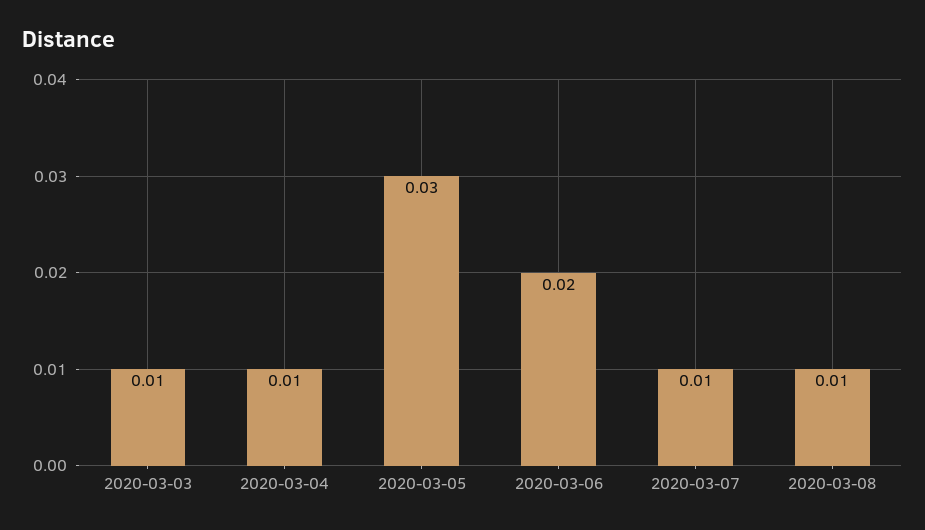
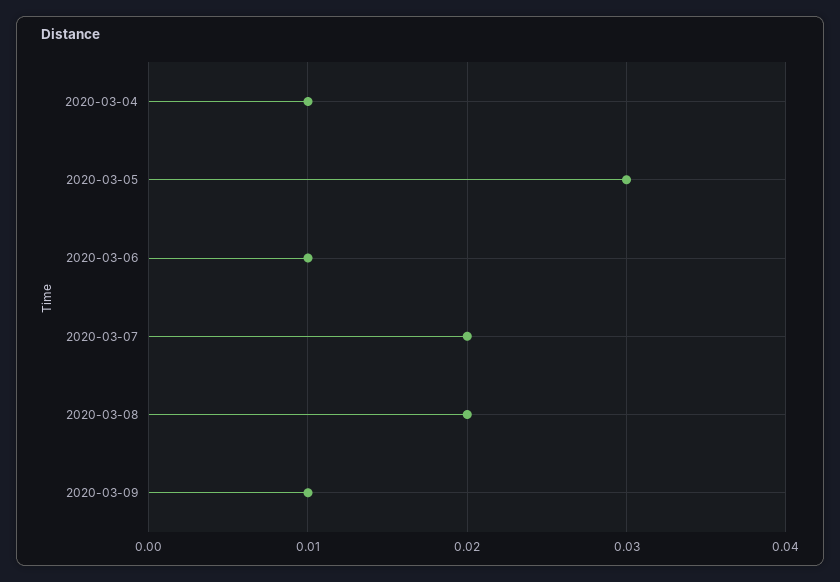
2020-03-03: 0.01 -> none
2020-03-06: 0.02 -> 0.01
2020-03-07: 0.01 -> 0.02
2020-03-08: 0.01 -> 0.02
2020-03-09: none -> 0.01

